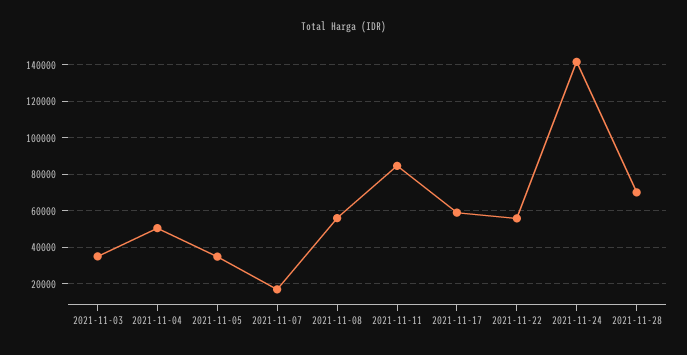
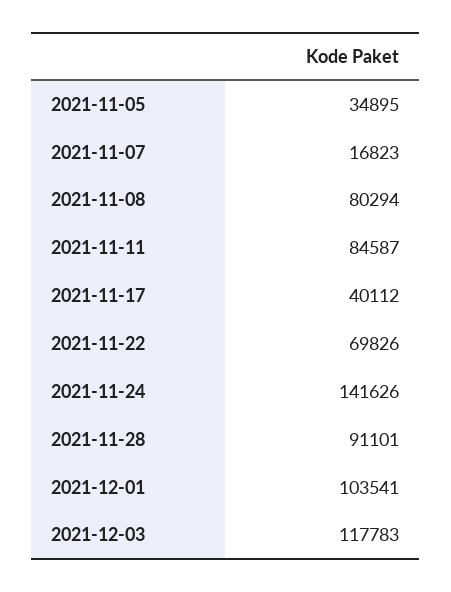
2021-11-03: 35000 -> none
2021-11-04: 50000 -> none
2021-11-08: 55000 -> 80294
2021-11-17: 60000 -> 40112
2021-11-22: 55000 -> 69826
2021-11-28: 70000 -> 91101
2021-12-01: none -> 103541
2021-12-03: none -> 117783

